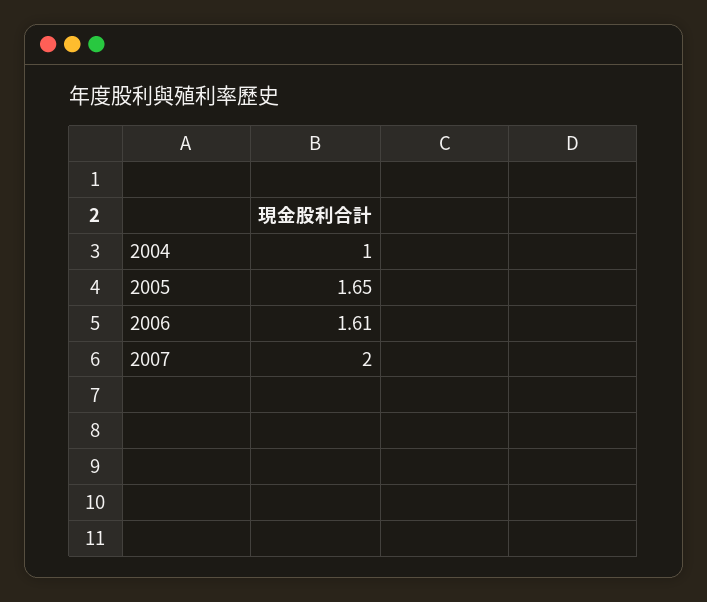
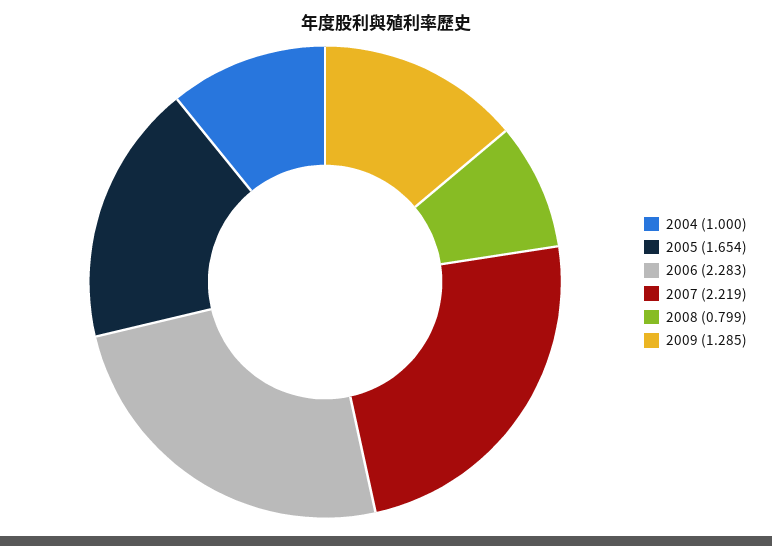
2006: 1.61 -> 2.283
2007: 2 -> 2.219
2008: none -> 0.799
2009: none -> 1.285

